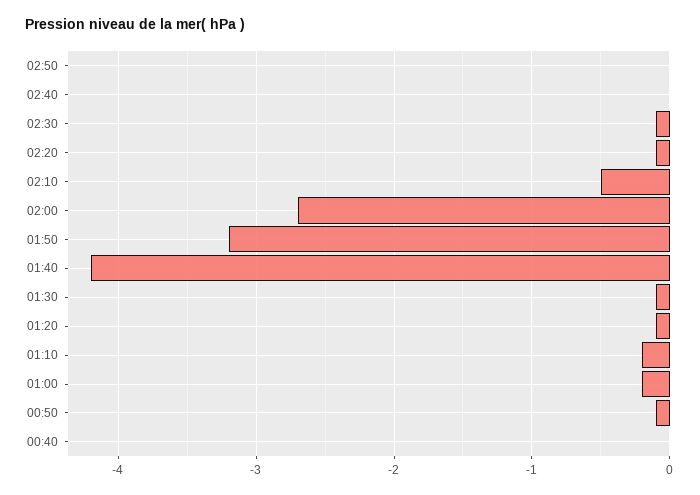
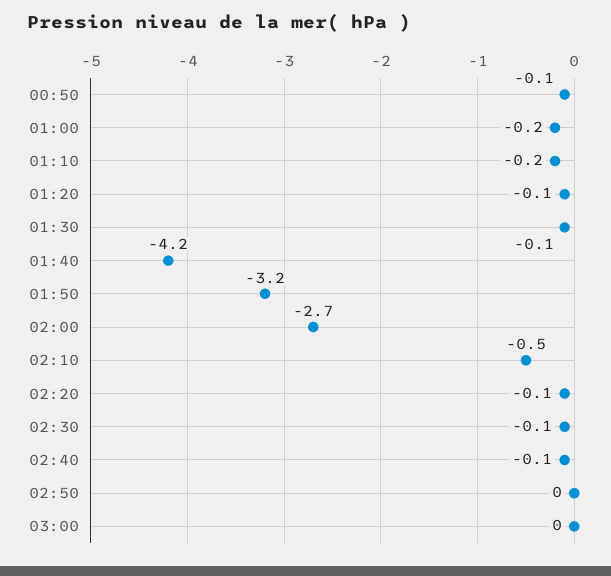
02:40: 0 -> -0.1
00:40: 0 -> none
03:00: none -> 0

